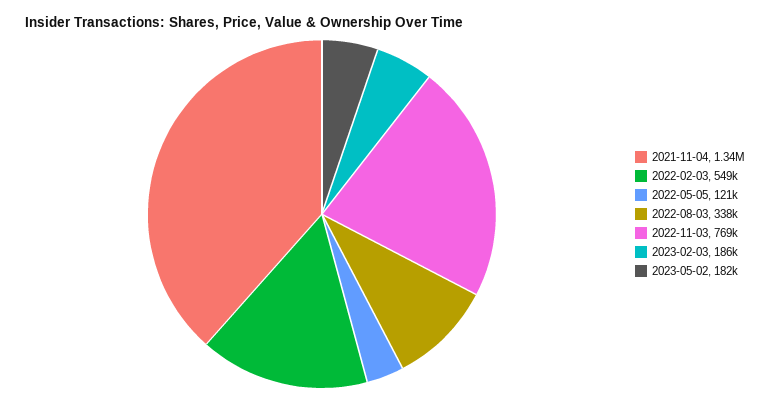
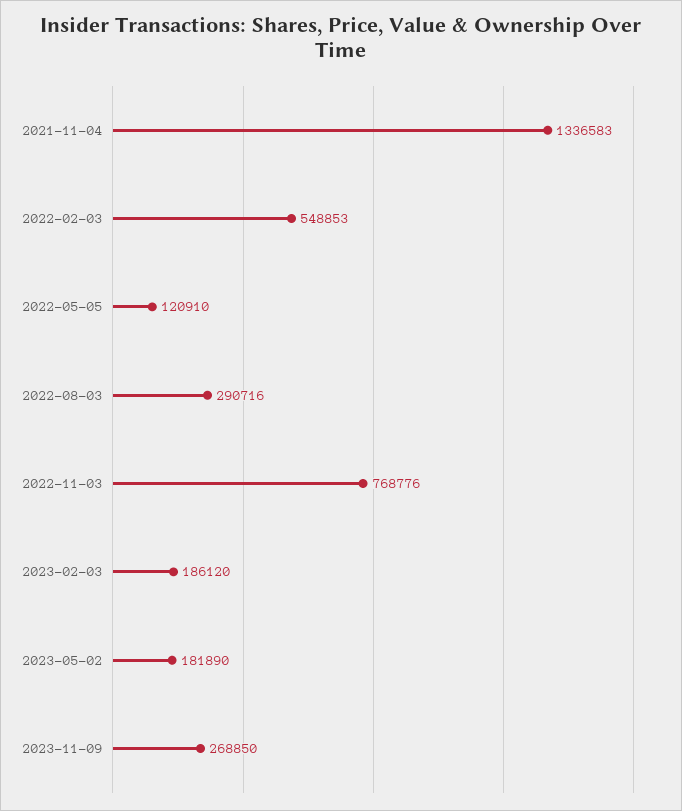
2022-08-03: 338000 -> 290716
2023-11-09: none -> 268850

